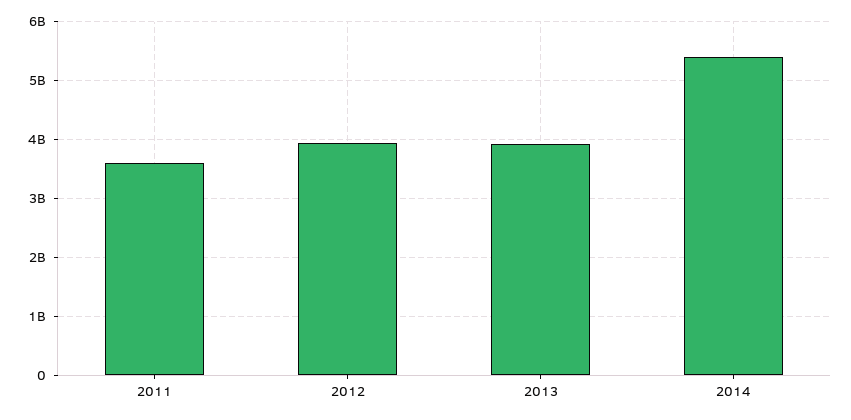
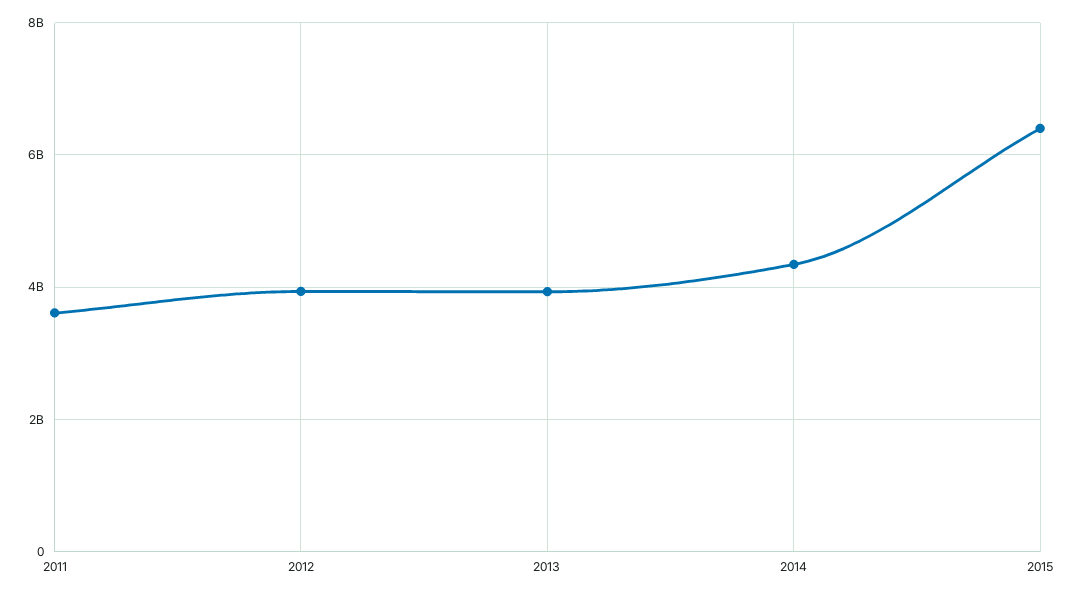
2014: 5400000000 -> 4400000000
2015: none -> 6400000000

